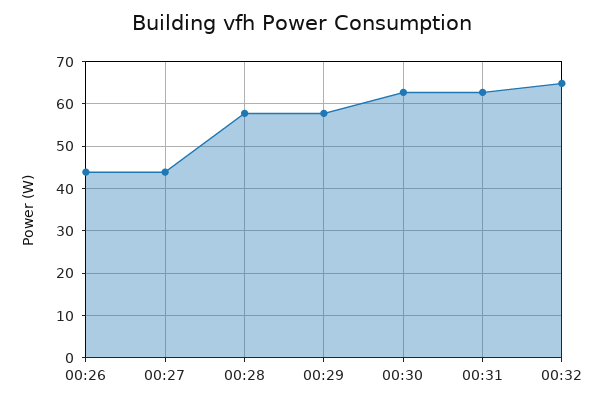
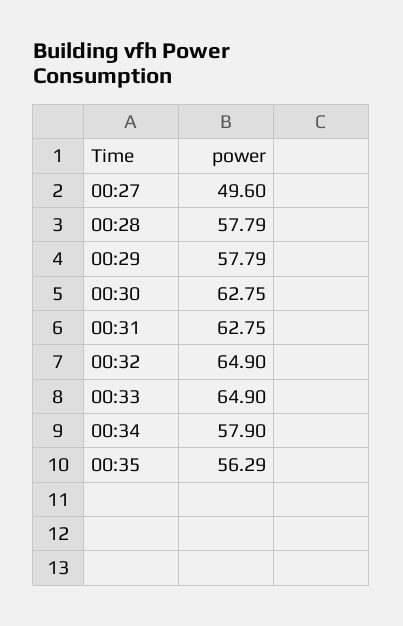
00:26: 44 -> none
00:27: 44 -> 49.6
00:33: none -> 64.9
00:34: none -> 57.9
00:35: none -> 56.29

